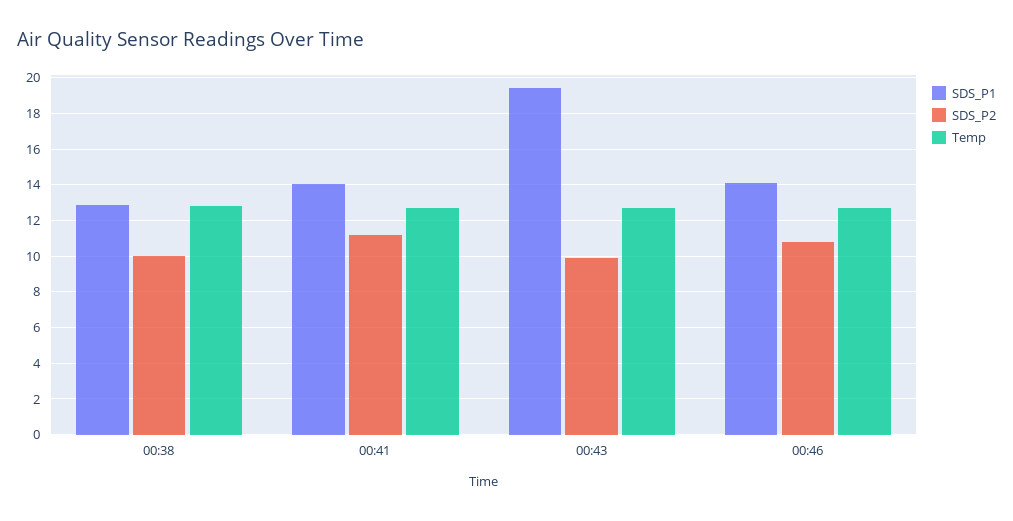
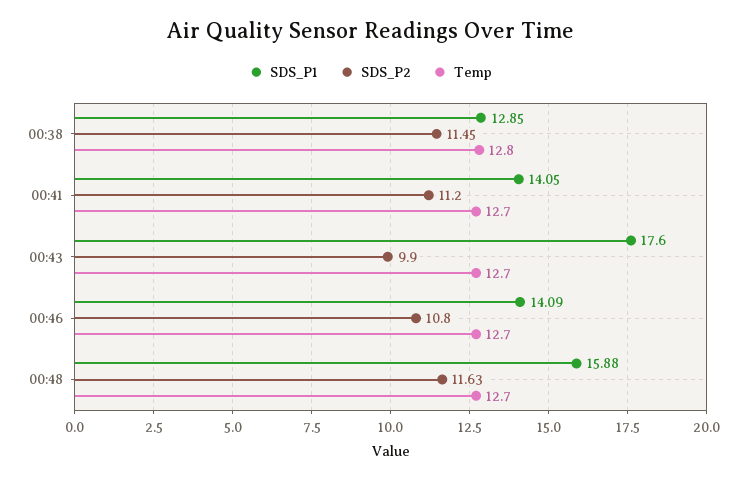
SDS_P2, 00:38: 10 -> 11.45
SDS_P1, 00:43: 19.5 -> 17.6
SDS_P1, 00:48: none -> 15.88
SDS_P2, 00:48: none -> 11.63
Temp, 00:48: none -> 12.7

